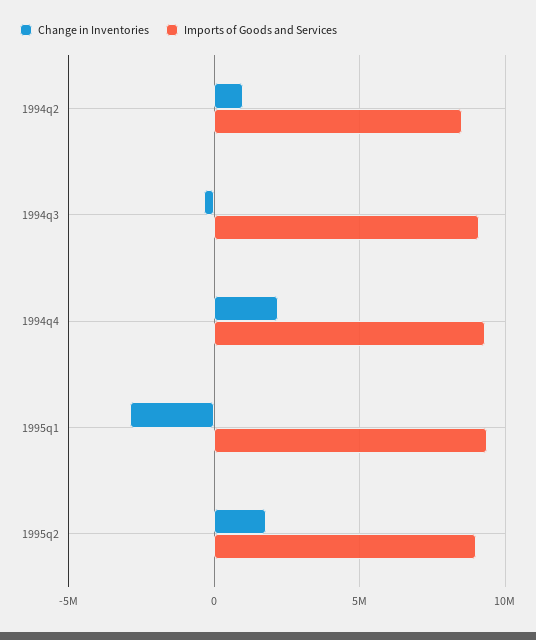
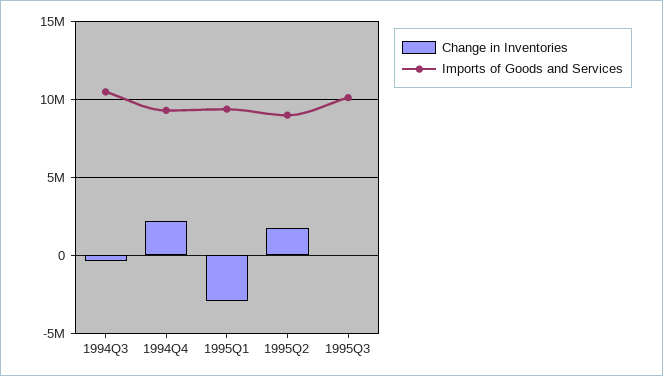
Change in Inventories, 1994q2: 1000000 -> none
Imports of Goods and Services, 1994q2: 8500000 -> none
Imports of Goods and Services, 1994q3: 9000000 -> 10500000
Change in Inventories, 1995Q3: none -> 0
Imports of Goods and Services, 1995Q3: none -> 10000000

